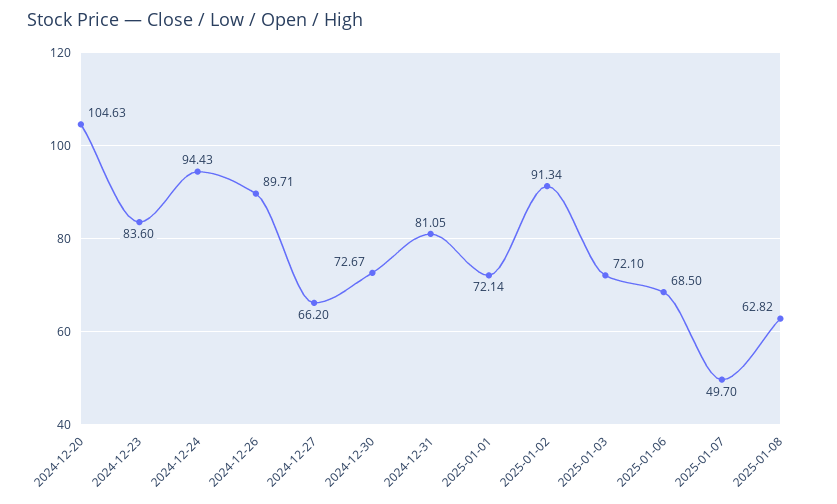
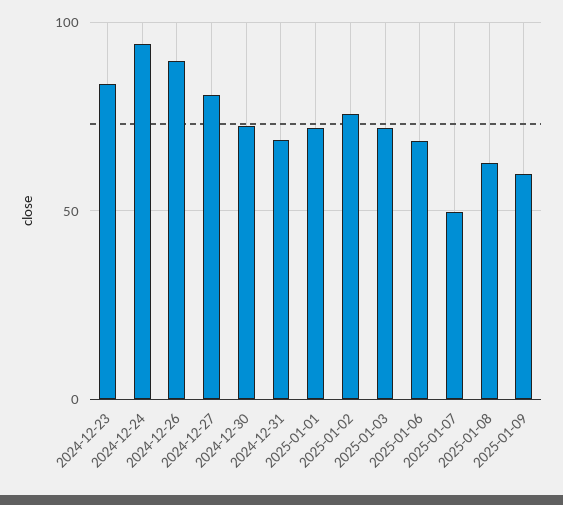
2024-12-20: 104.63 -> none
2024-12-27: 66.2 -> 80
2024-12-31: 81.05 -> 70
2025-01-02: 91.34 -> 75
2025-01-09: none -> 60

